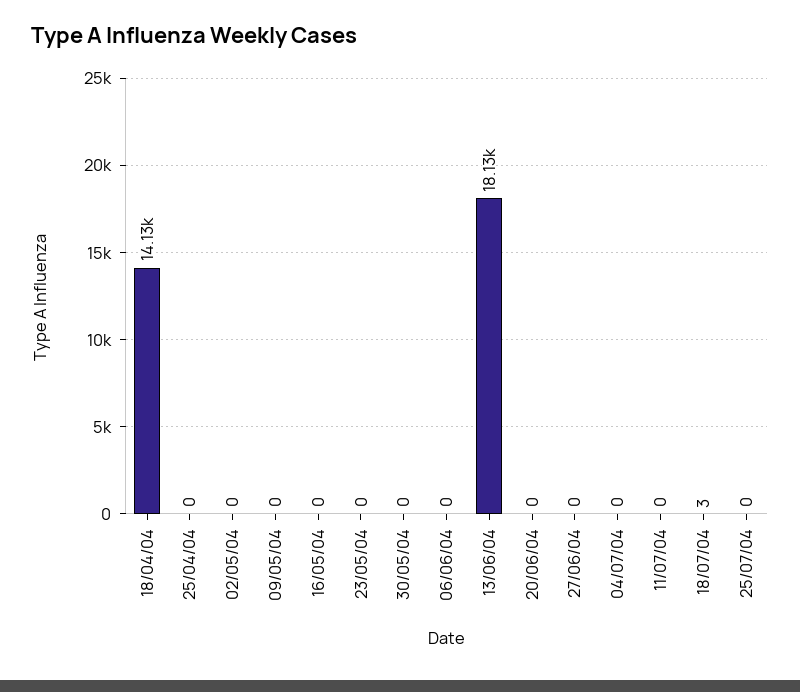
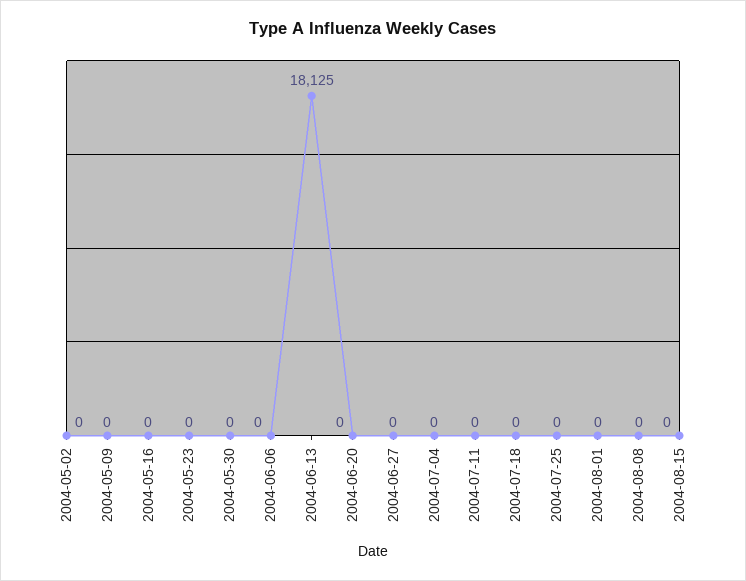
18/04/04: 14130 -> none
25/04/04: 0 -> none
18/07/04: 3 -> 0
2004-08-01: none -> 0
2004-08-08: none -> 0
2004-08-15: none -> 0

